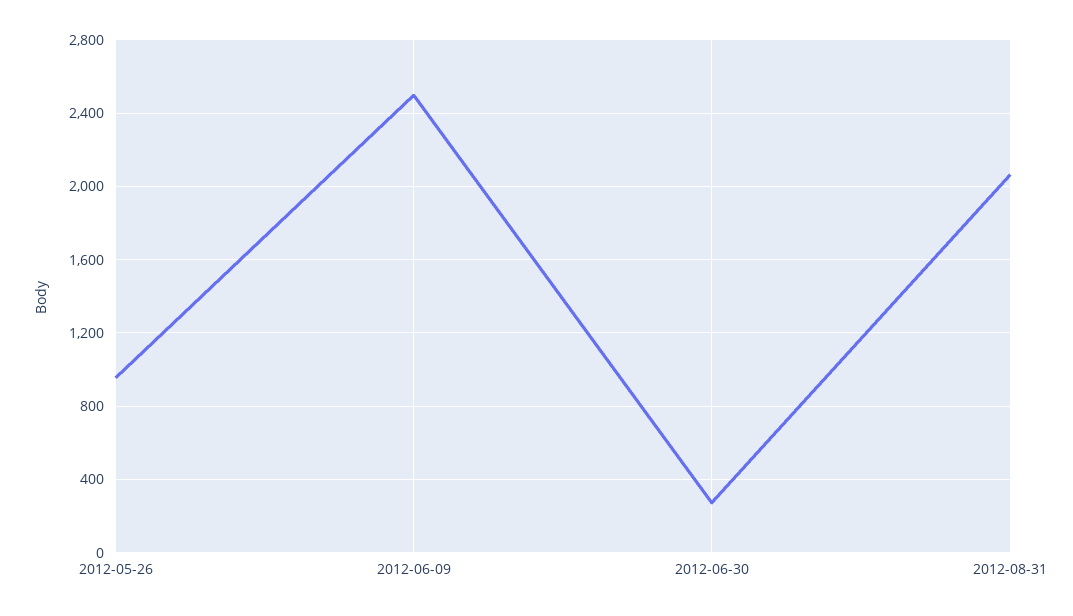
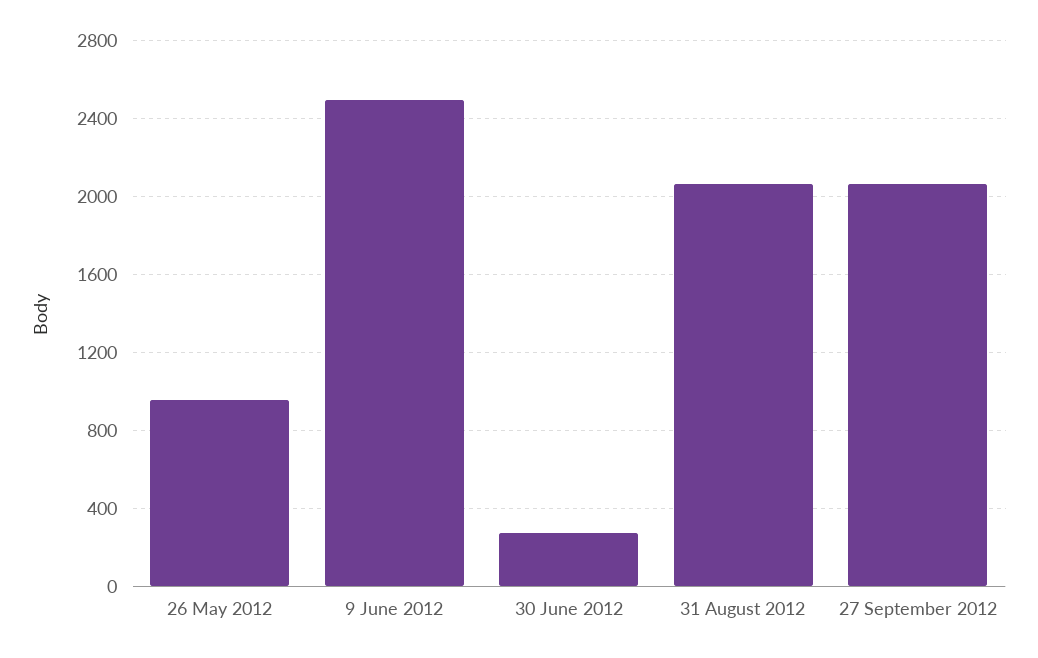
27 September 2012: none -> 2050

